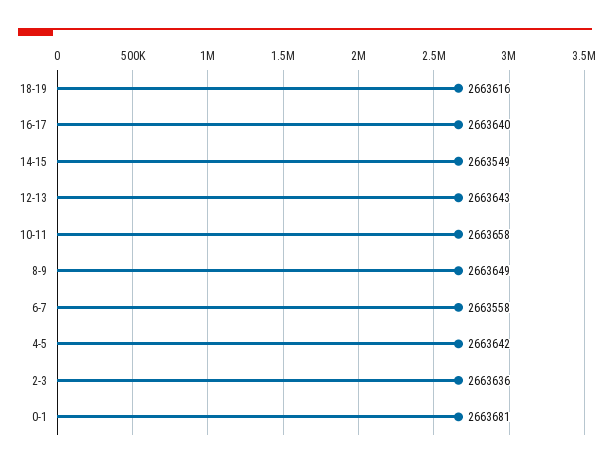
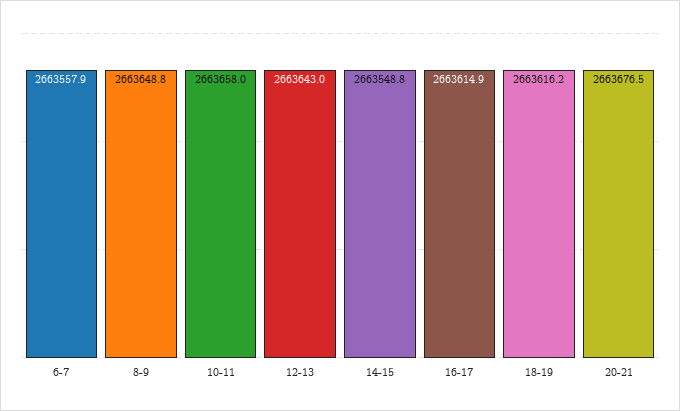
16-17: 2663640 -> 2663614.9
4-5: 2663642 -> none
2-3: 2663636 -> none
0-1: 2663681 -> none
20-21: none -> 2663676.5

